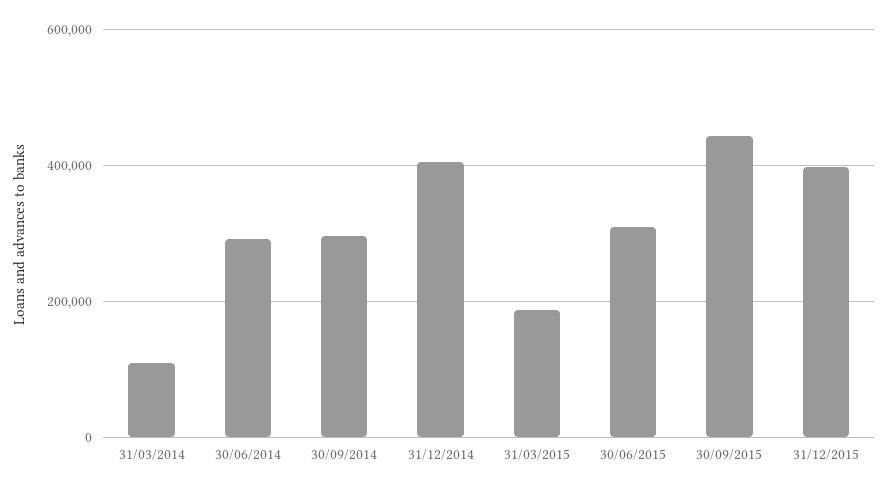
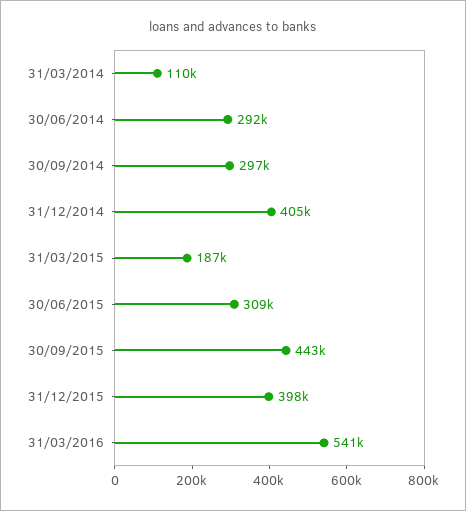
31/03/2016: none -> 541000

